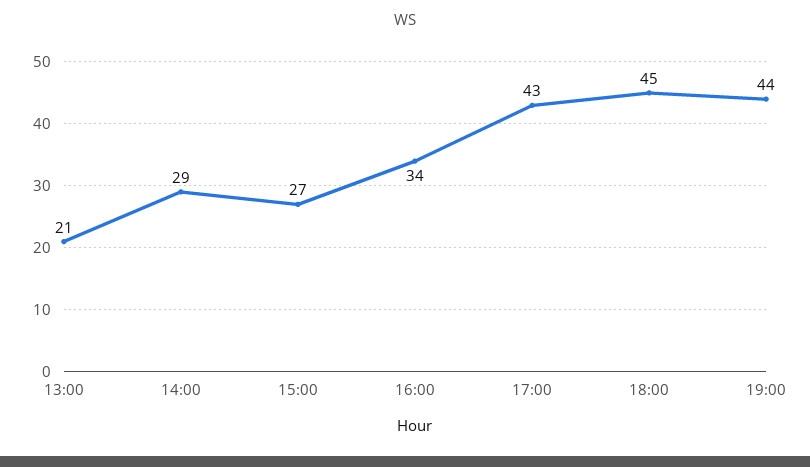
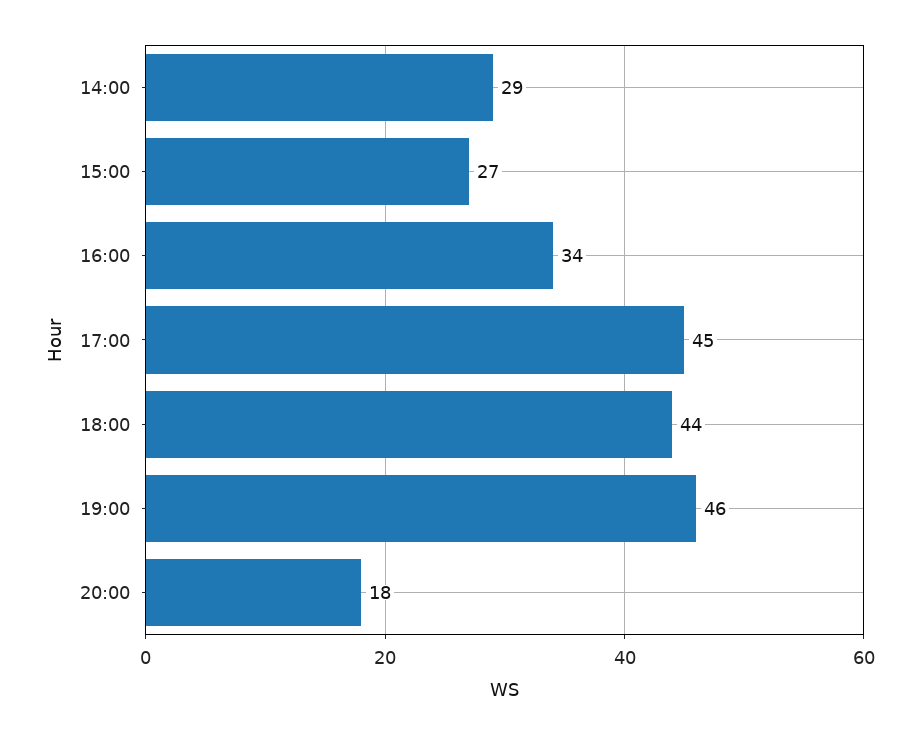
13:00: 21 -> none
17:00: 43 -> 45
18:00: 45 -> 44
19:00: 44 -> 46
20:00: none -> 18

